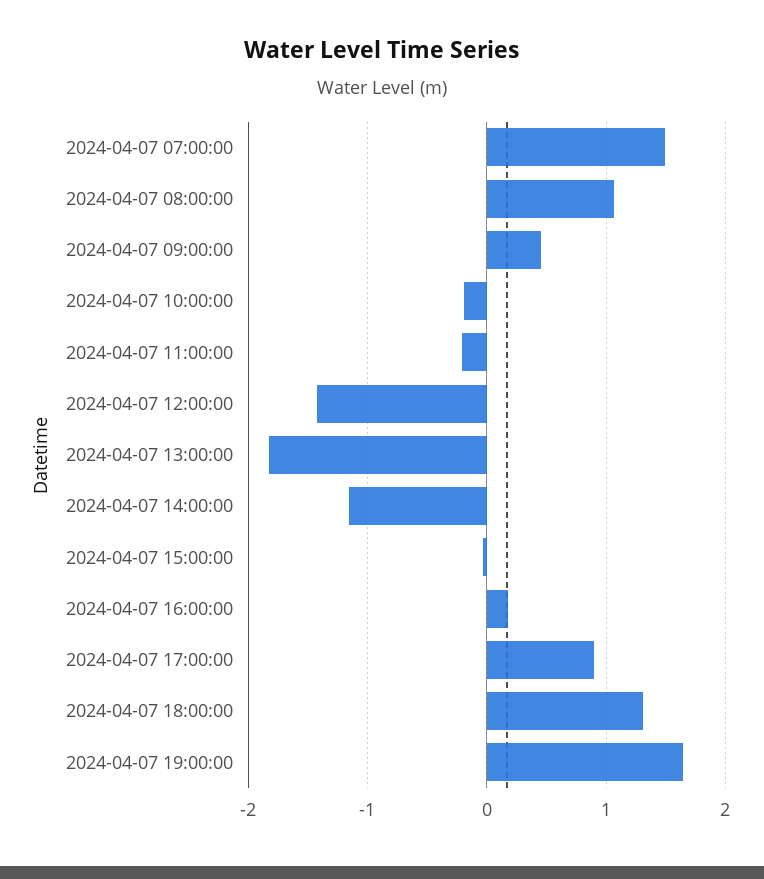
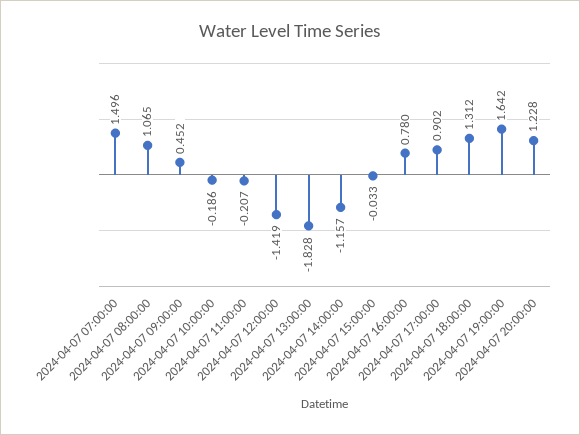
2024-04-07 16:00:00: 0.2 -> 0.78
2024-04-07 20:00:00: none -> 1.228

